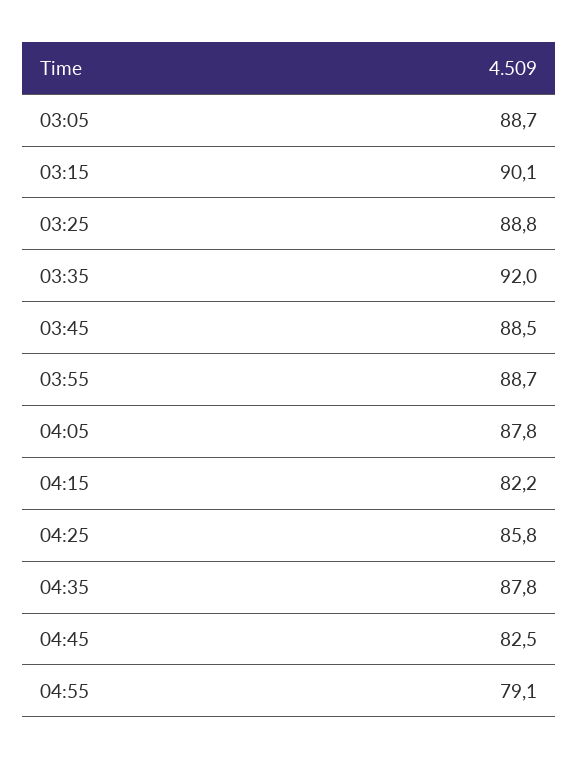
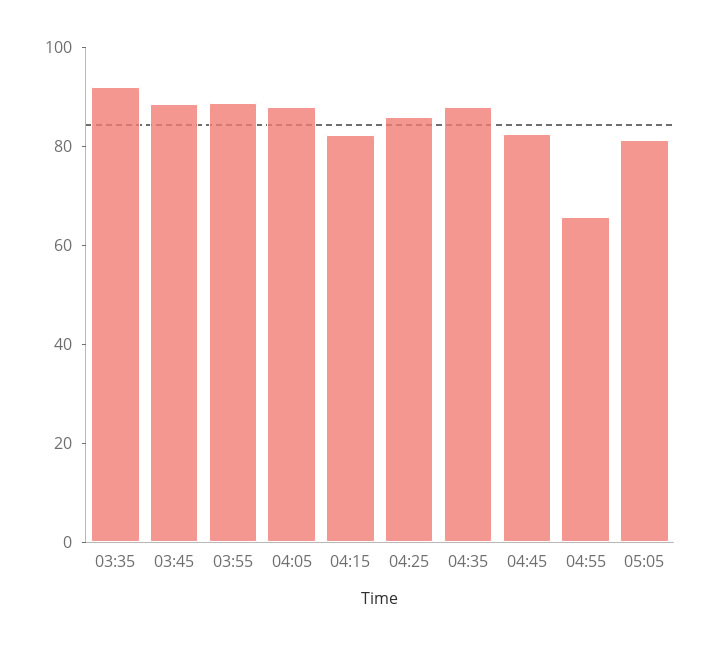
03:05: 88.7 -> none
03:15: 90.1 -> none
03:25: 88.8 -> none
04:55: 79.1 -> 65
05:05: none -> 80

